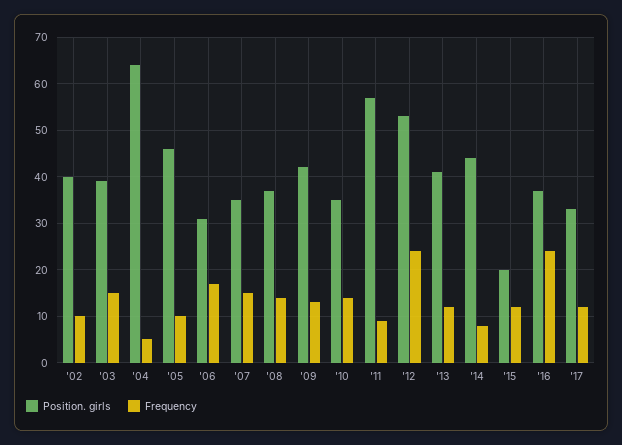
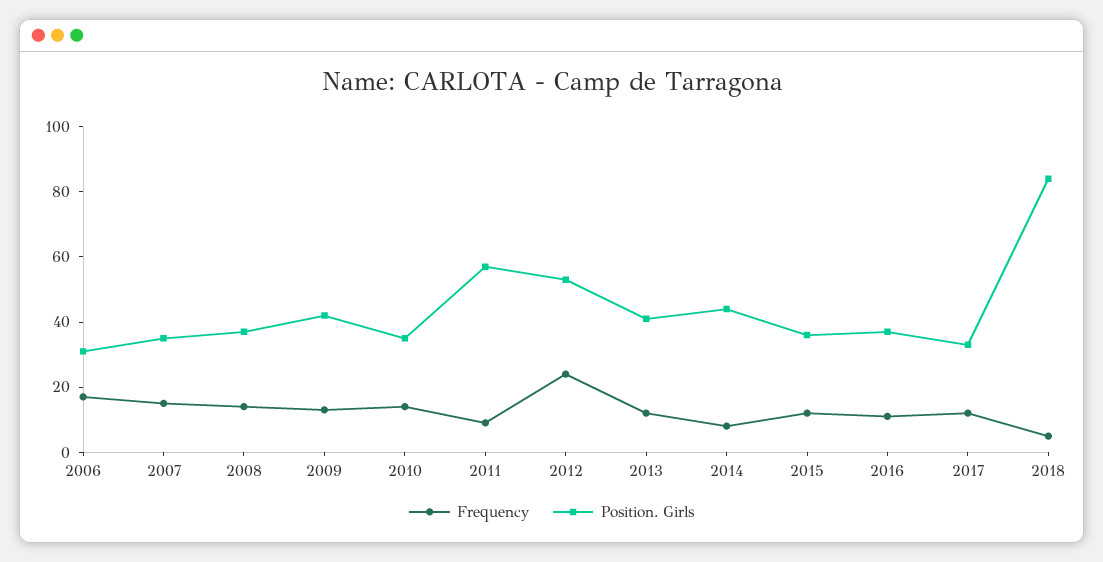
Position. girls, '02: 40 -> none
Frequency, '02: 10 -> none
Position. girls, '03: 40 -> none
Frequency, '03: 15 -> none
Position. girls, '04: 65 -> none
Frequency, '04: 5 -> none
Position. girls, '05: 45 -> none
Frequency, '05: 10 -> none
Position. girls, '15: 20 -> 35
Frequency, '16: 25 -> 10
Frequency, 2018: none -> 5
Position. girls, 2018: none -> 85

